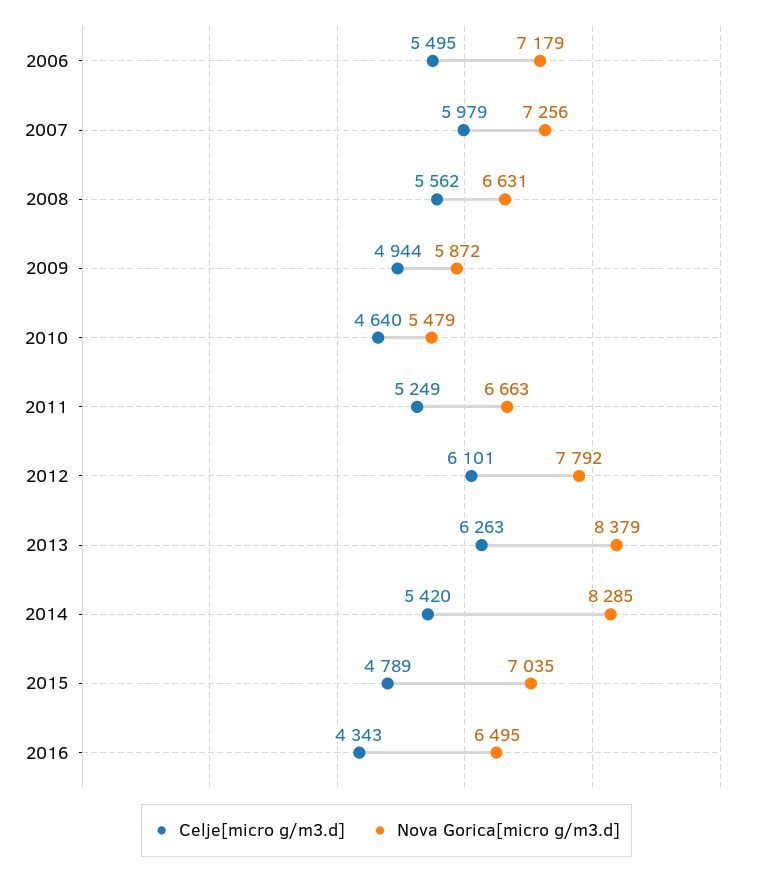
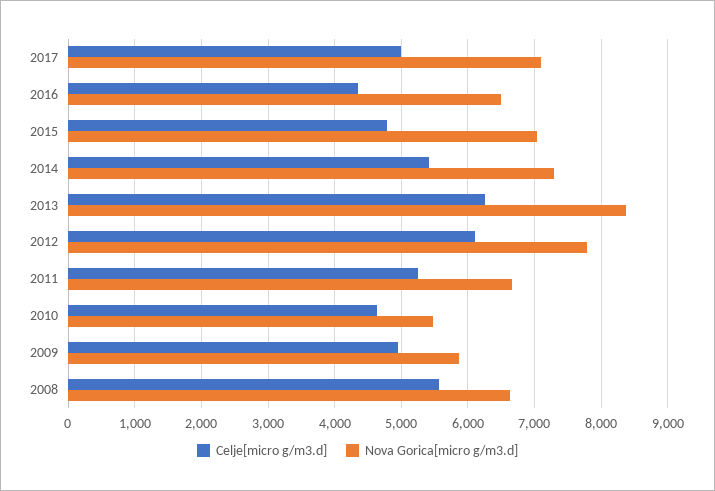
Celje[micro g/m3.d], 2006: 5495 -> none
Nova Gorica[micro g/m3.d], 2006: 7179 -> none
Celje[micro g/m3.d], 2007: 5979 -> none
Nova Gorica[micro g/m3.d], 2007: 7256 -> none
Nova Gorica[micro g/m3.d], 2014: 8285 -> 7300
Celje[micro g/m3.d], 2017: none -> 5000
Nova Gorica[micro g/m3.d], 2017: none -> 7100

